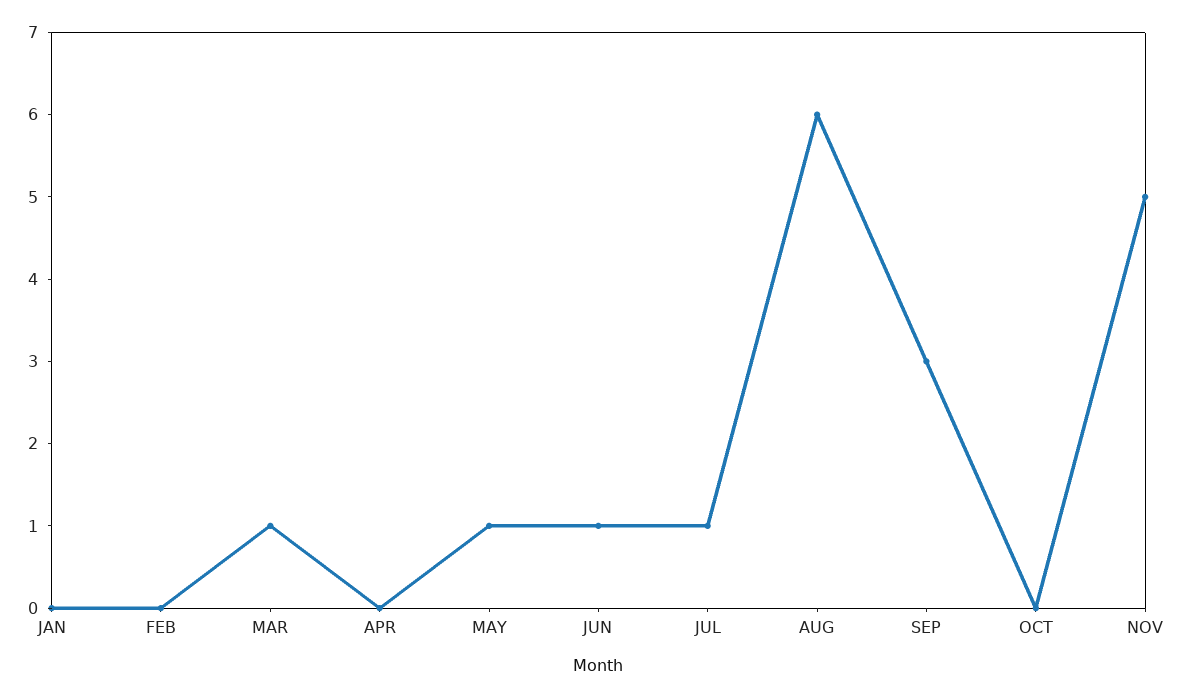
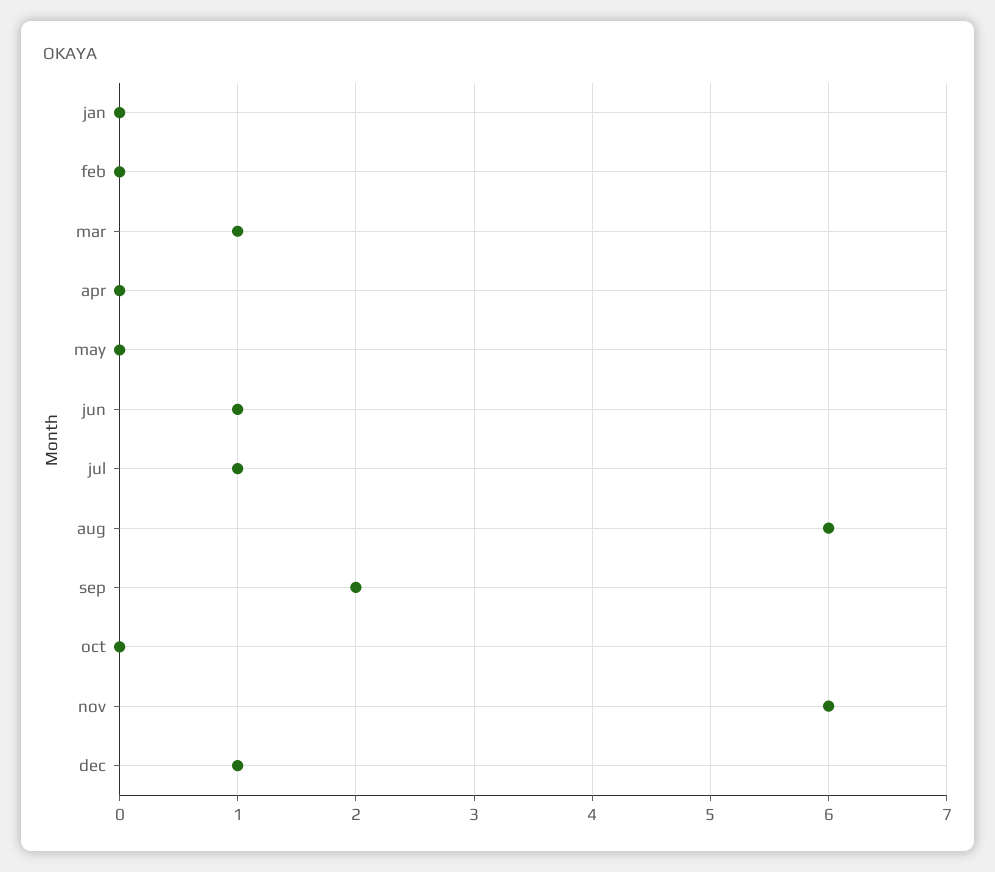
MAY: 1 -> 0
SEP: 3 -> 2
NOV: 5 -> 6
dec: none -> 1

